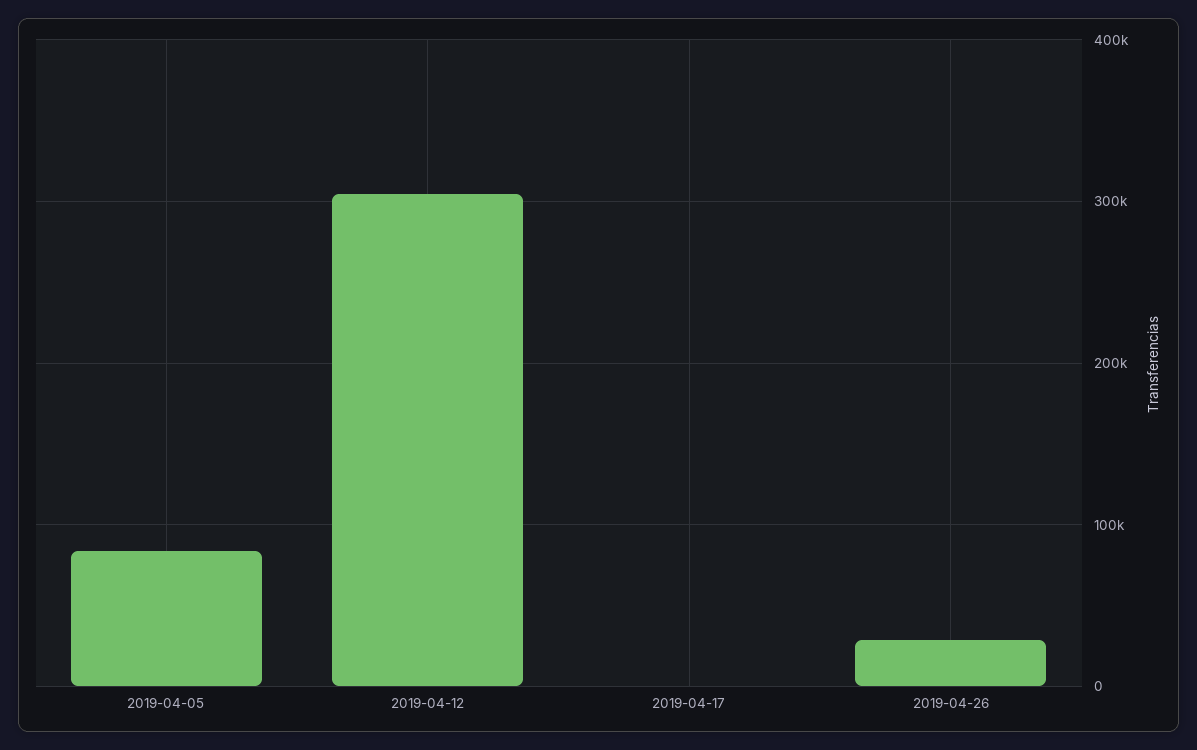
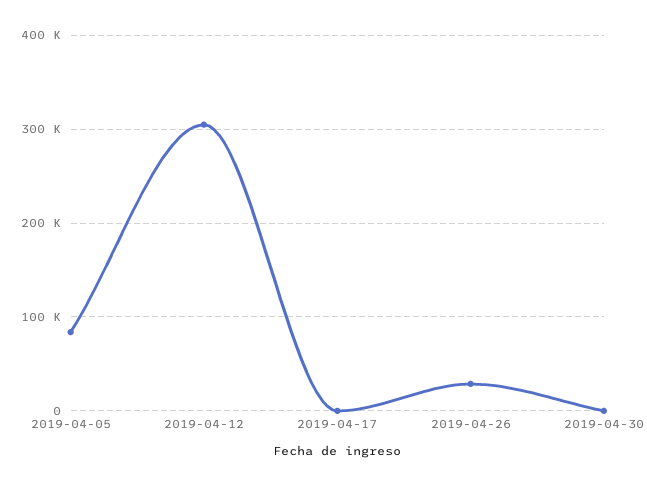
2019-04-30: none -> 0

